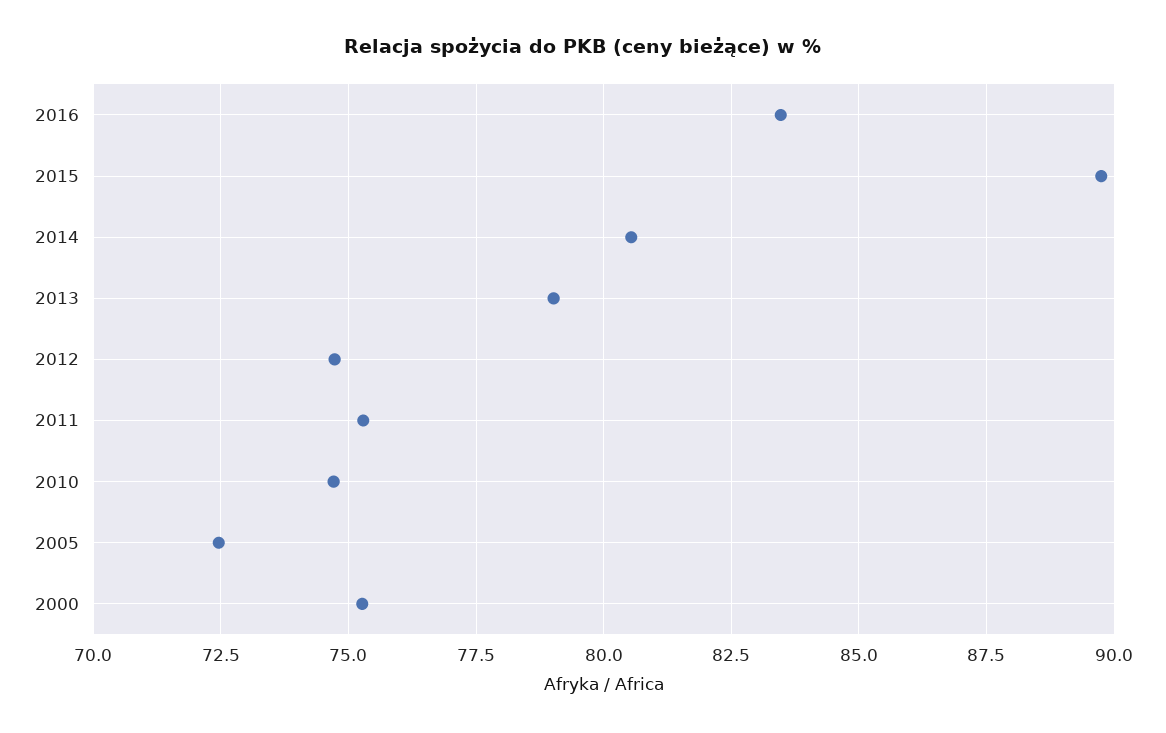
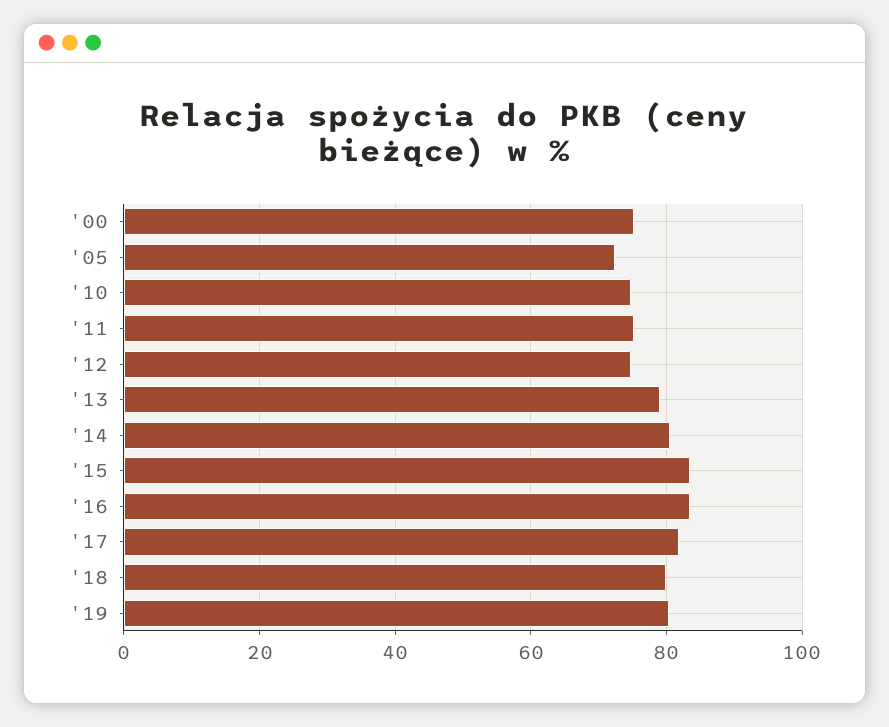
2015: 89.75 -> 84
'17: none -> 82
'18: none -> 80
'19: none -> 80

